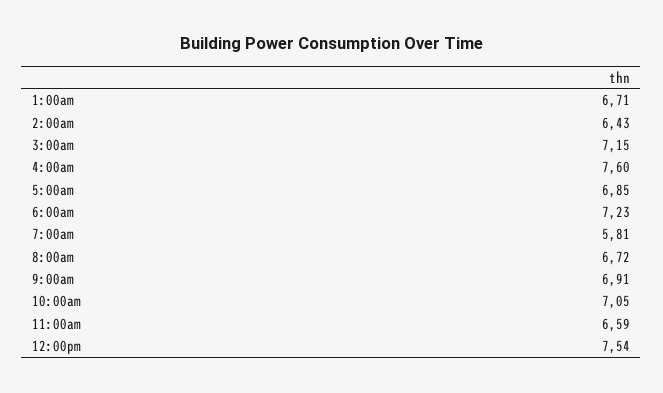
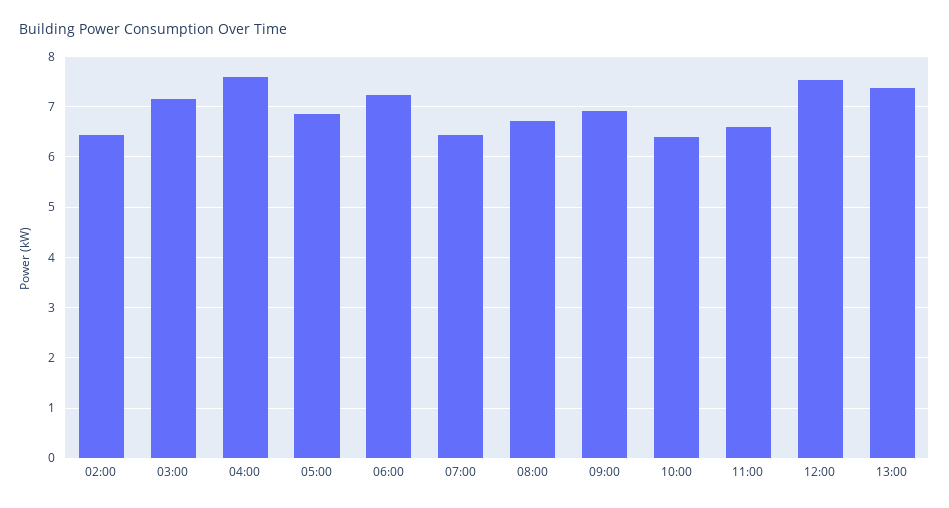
1:00am: 6.71 -> none
7:00am: 5.81 -> 6.4
10:00am: 7.05 -> 6.4
13:00: none -> 7.4

